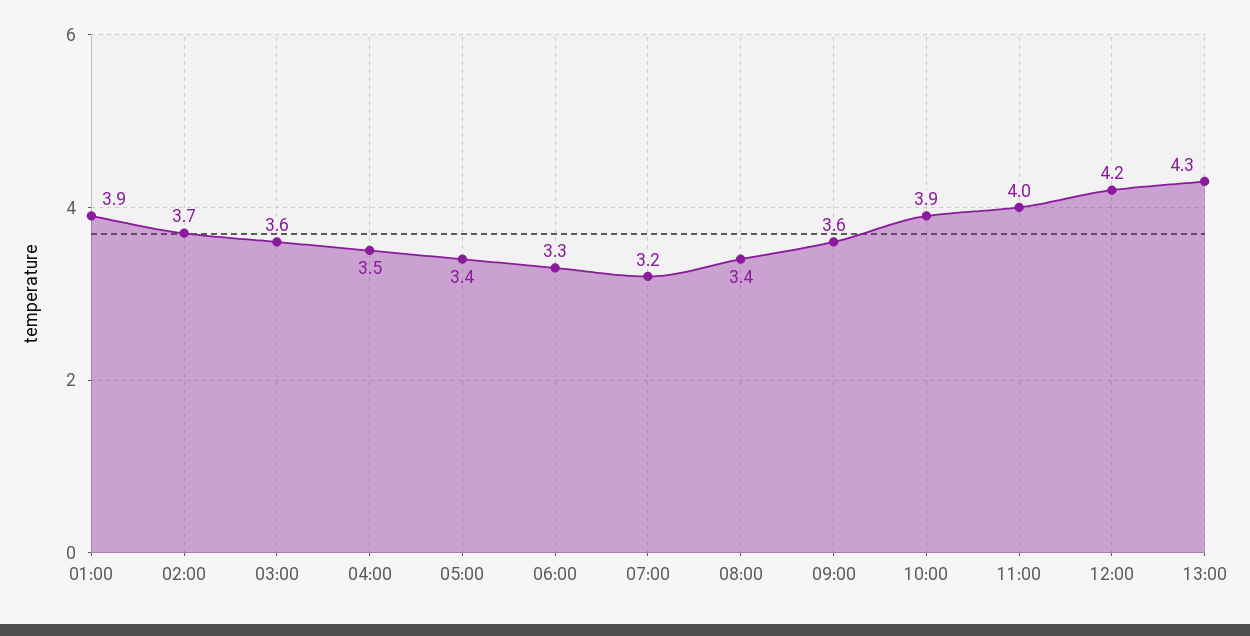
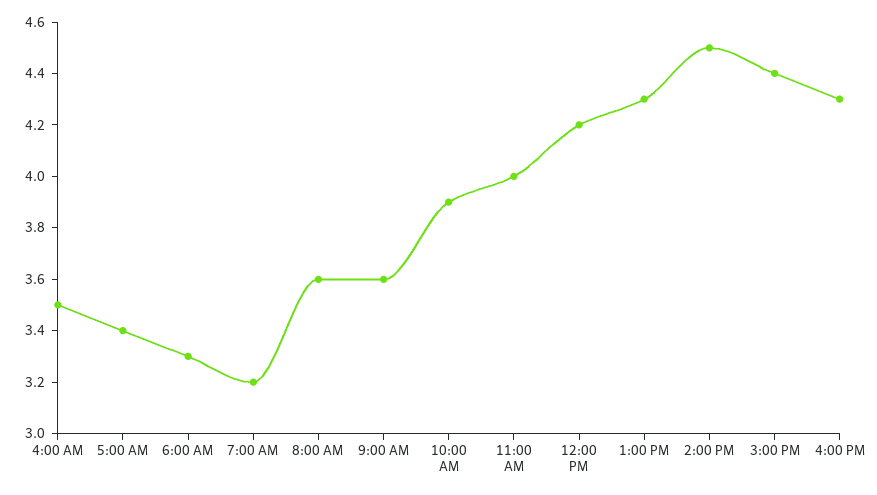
01:00: 3.9 -> none
02:00: 3.7 -> none
03:00: 3.6 -> none
08:00: 3.4 -> 3.6
2:00 PM: none -> 4.5
3:00 PM: none -> 4.4
4:00 PM: none -> 4.3

